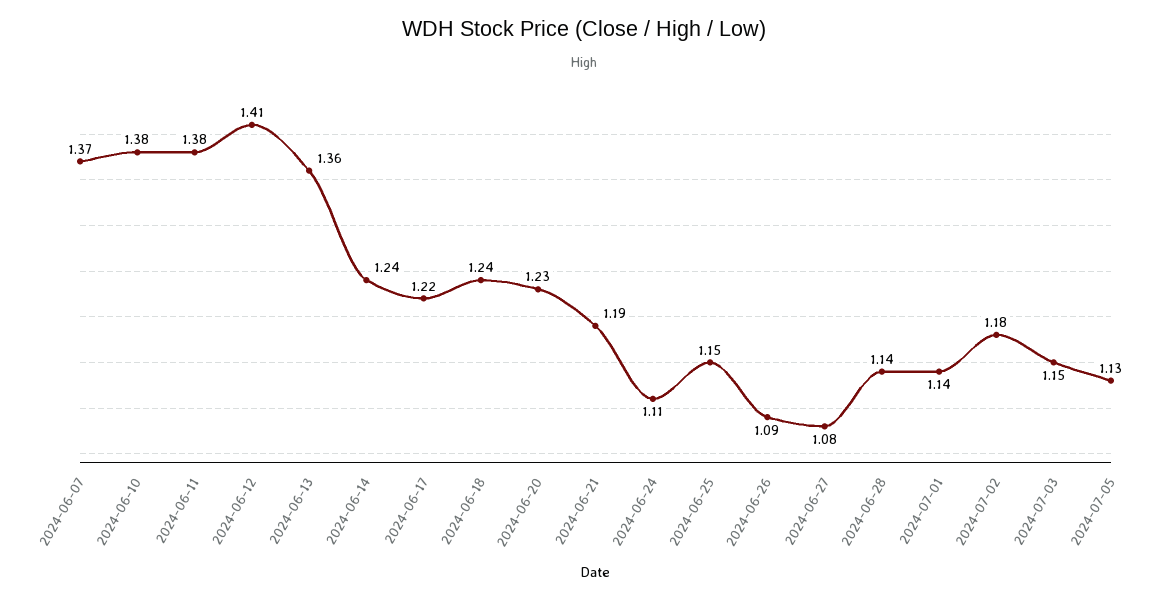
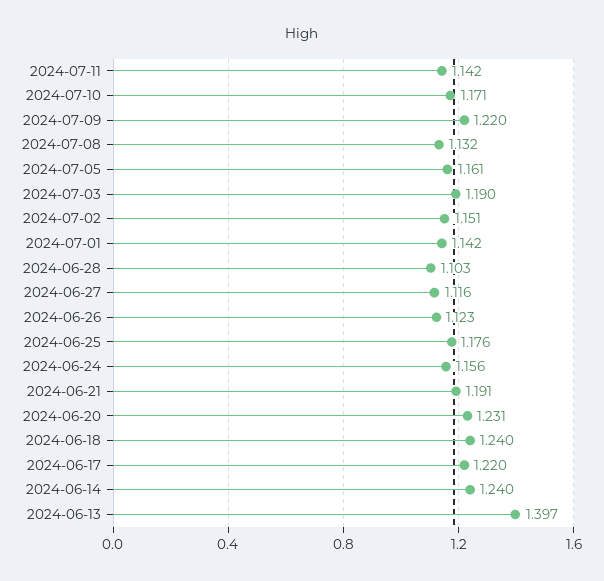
2024-06-07: 1.37 -> none
2024-06-10: 1.38 -> none
2024-06-11: 1.38 -> none
2024-06-12: 1.41 -> none
2024-06-13: 1.36 -> 1.397
2024-06-24: 1.11 -> 1.156
2024-06-25: 1.15 -> 1.176
2024-06-26: 1.09 -> 1.123
2024-06-27: 1.08 -> 1.116
2024-06-28: 1.14 -> 1.103
2024-07-02: 1.18 -> 1.151
2024-07-03: 1.15 -> 1.19
2024-07-05: 1.13 -> 1.161
2024-07-11: none -> 1.142
2024-07-10: none -> 1.171
2024-07-09: none -> 1.22
2024-07-08: none -> 1.132

